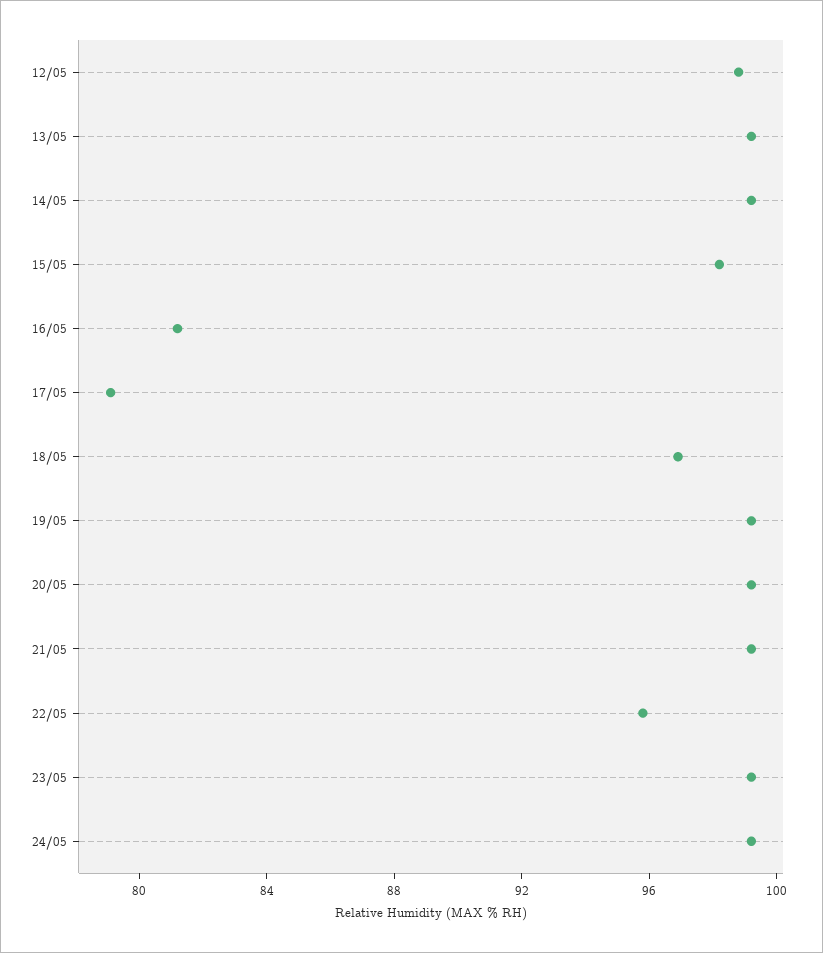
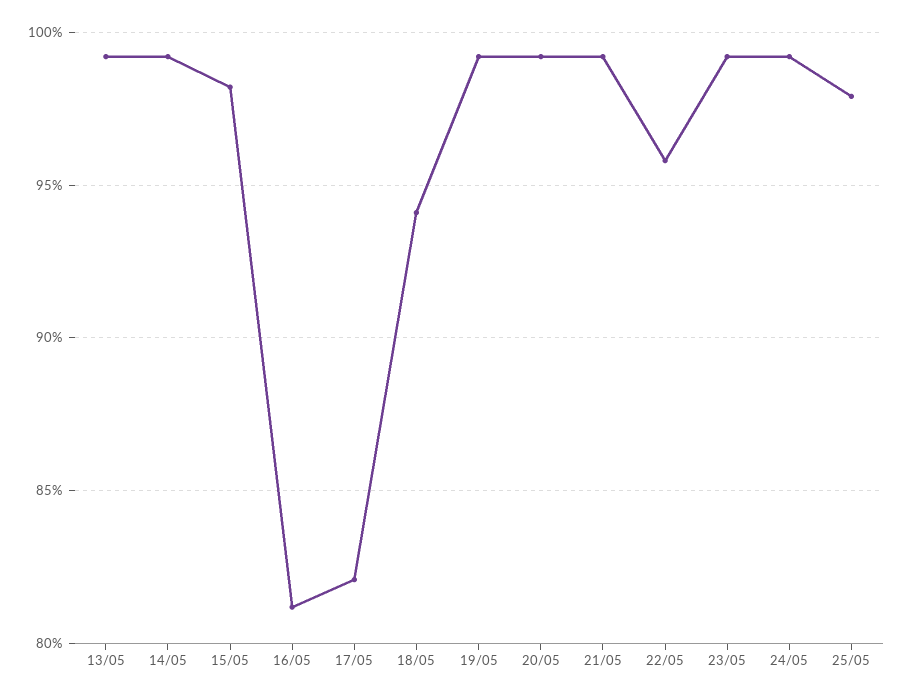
12/05: 99 -> none
17/05: 79 -> 82
18/05: 97 -> 94
25/05: none -> 98

